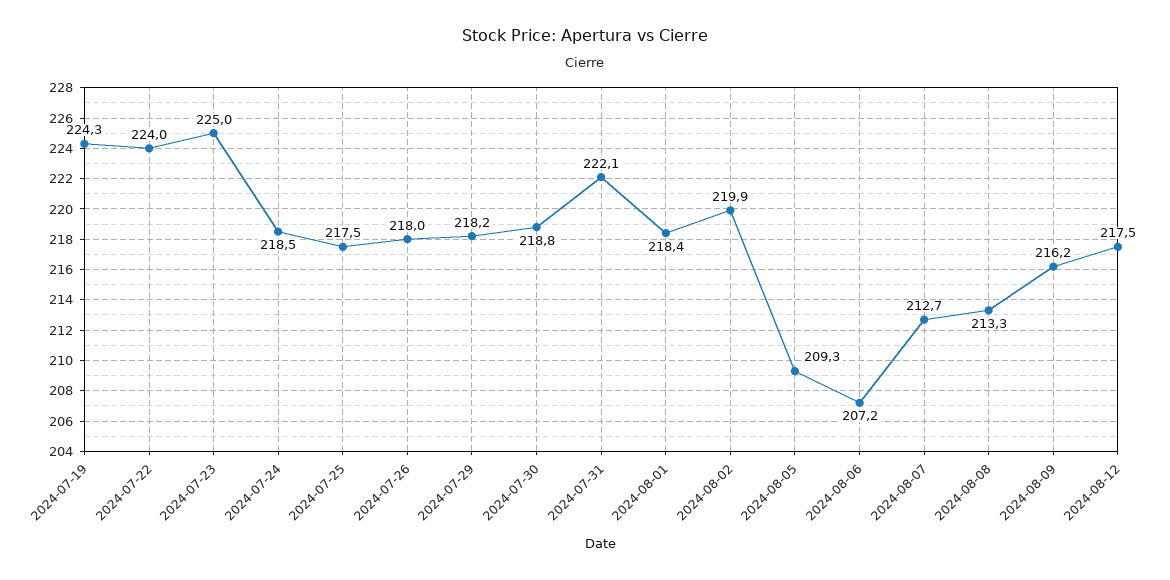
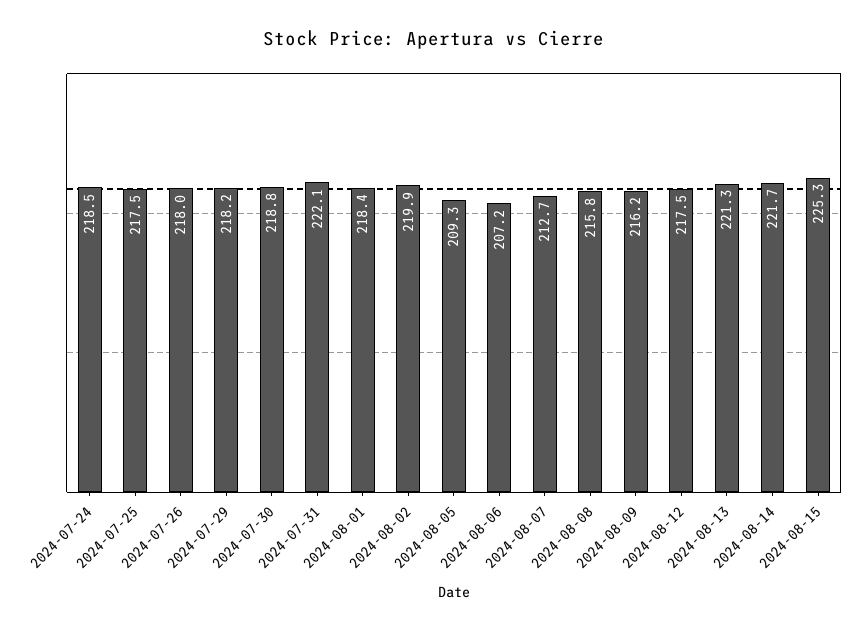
2024-07-19: 224.3 -> none
2024-07-22: 224 -> none
2024-07-23: 225 -> none
2024-08-08: 213.3 -> 215.8
2024-08-13: none -> 221.3
2024-08-14: none -> 221.7
2024-08-15: none -> 225.3

